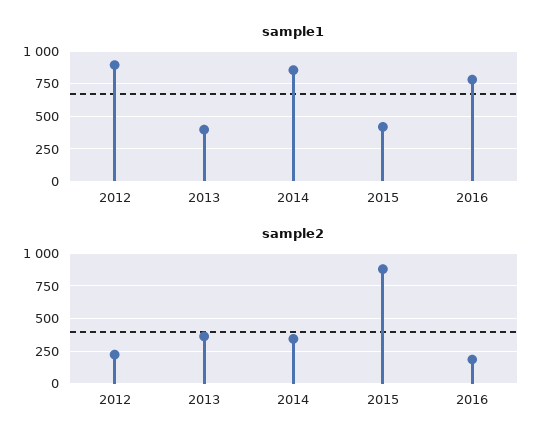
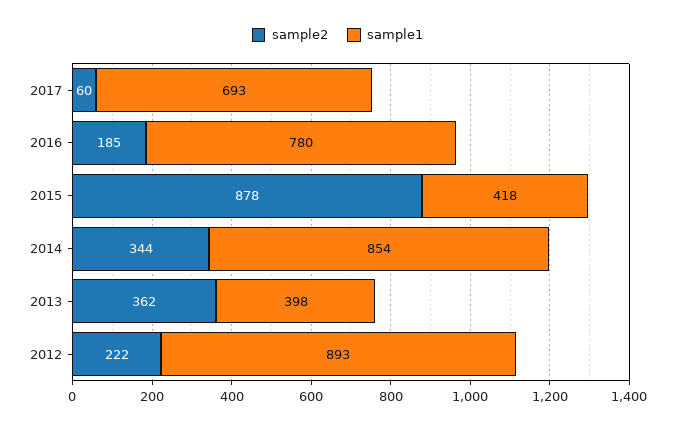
sample2, 2017: none -> 60
sample1, 2017: none -> 693

